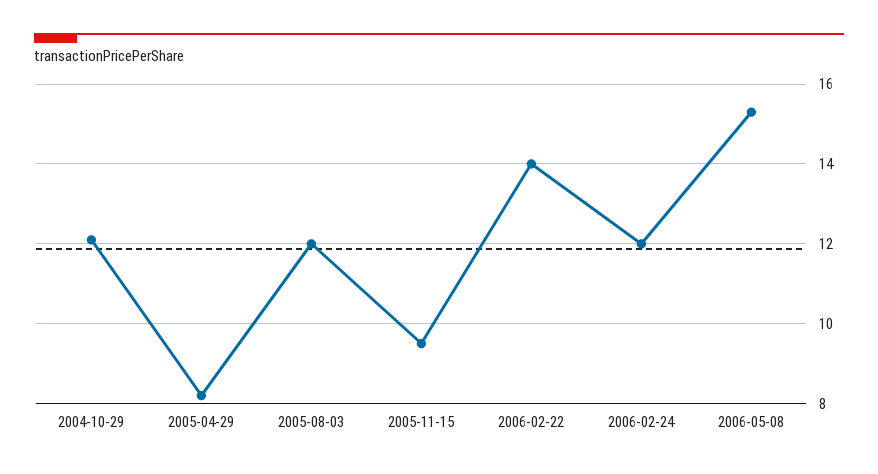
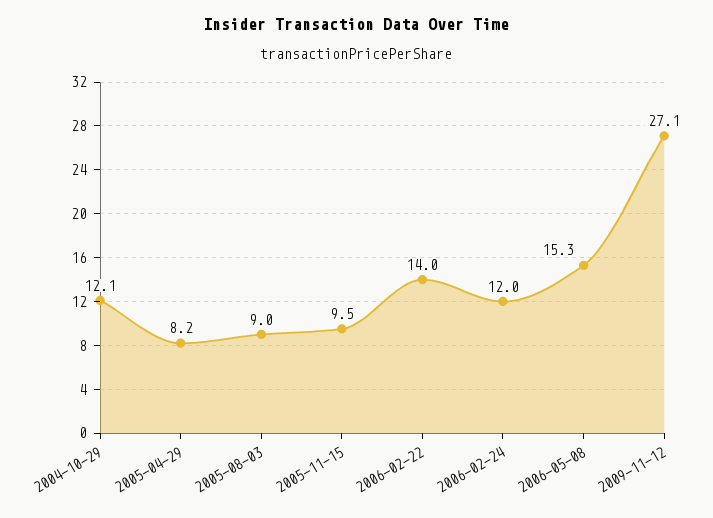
2005-08-03: 12 -> 9
2009-11-12: none -> 27.1

